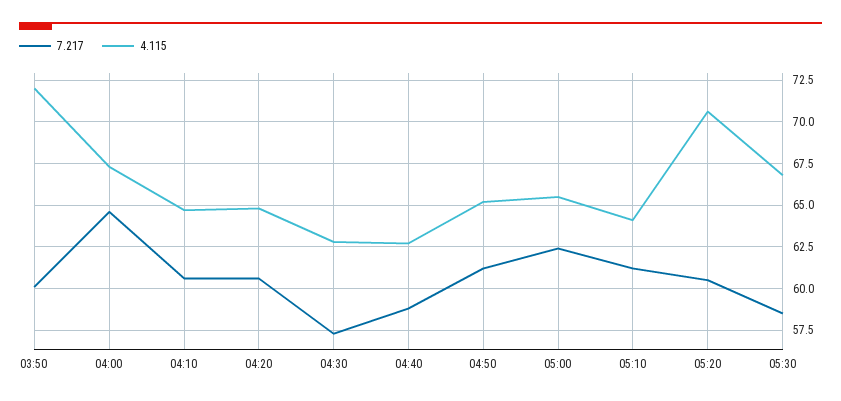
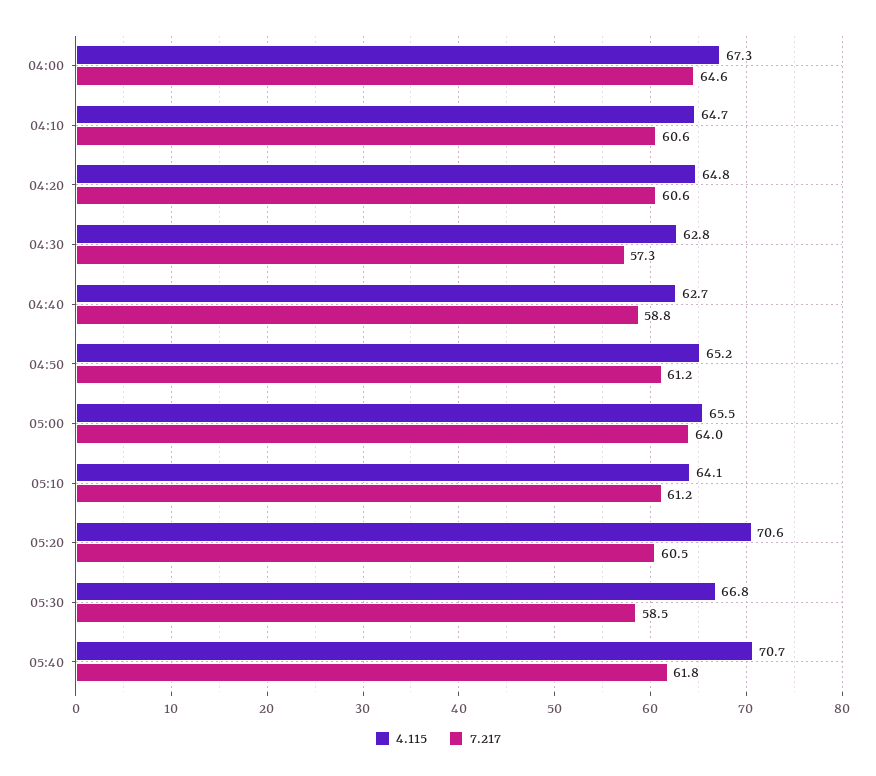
7.217, 03:50: 60 -> none
4.115, 03:50: 72 -> none
7.217, 05:00: 62.5 -> 64
4.115, 05:40: none -> 70.7
7.217, 05:40: none -> 61.8

